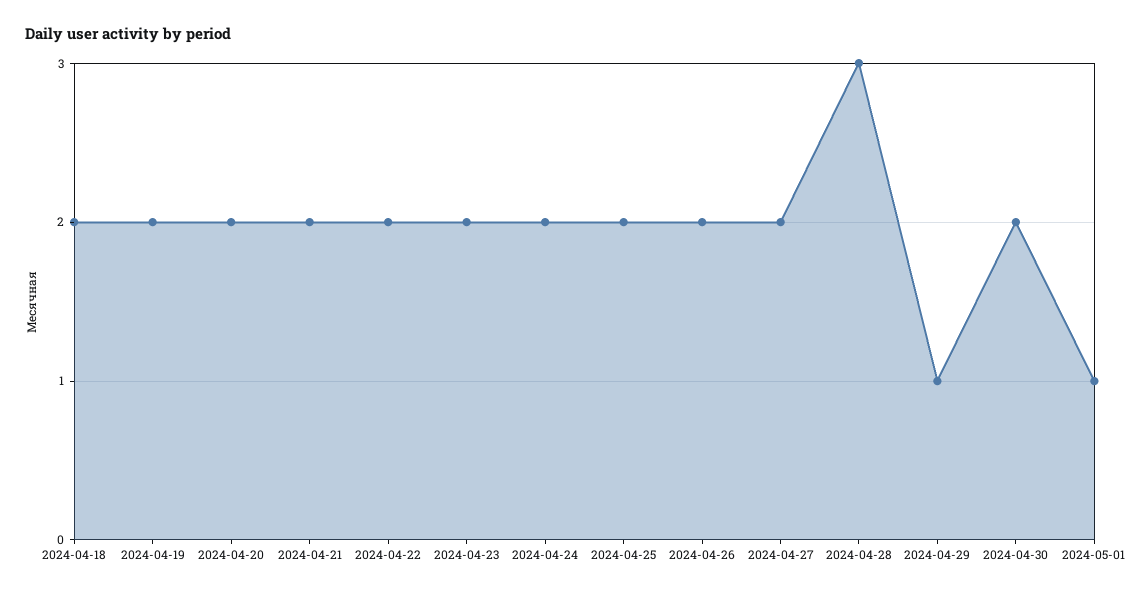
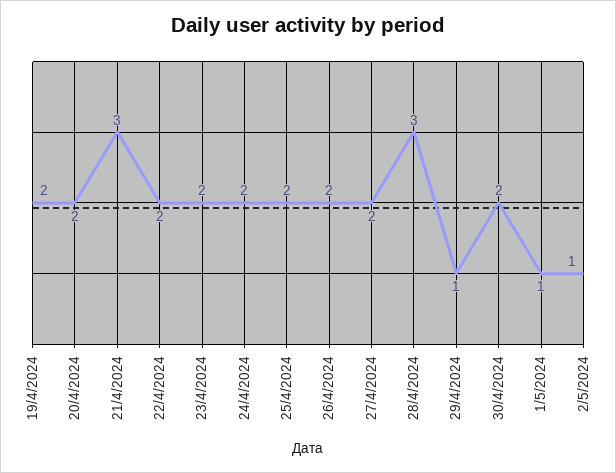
2024-04-18: 2 -> none
2024-04-21: 2 -> 3
2/5/2024: none -> 1

